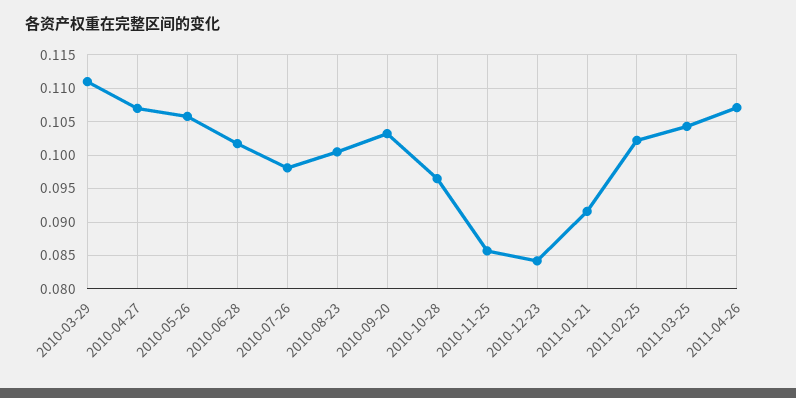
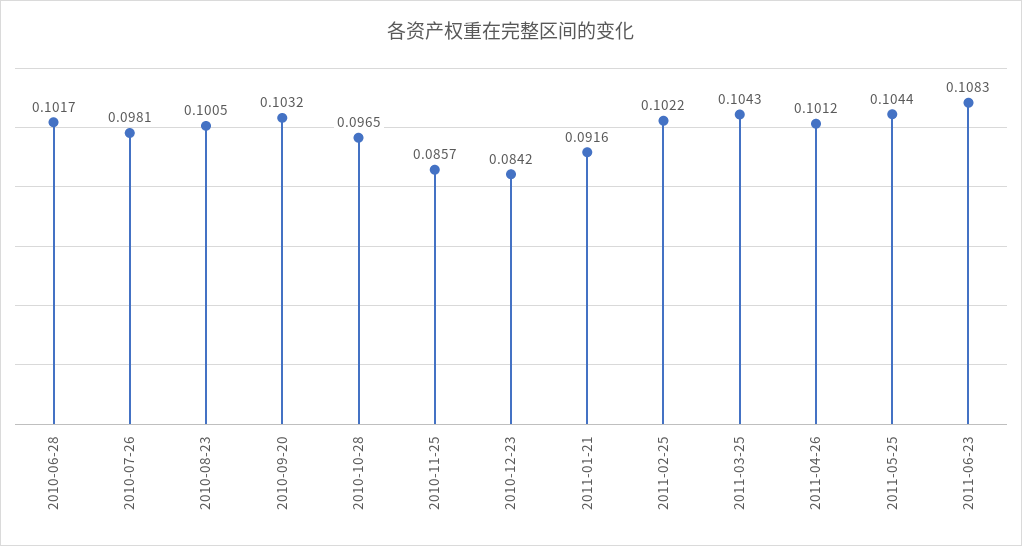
2010-03-29: 0.111 -> none
2010-04-27: 0.107 -> none
2010-05-26: 0.106 -> none
2011-04-26: 0.107 -> 0.1012
2011-05-25: none -> 0.1044
2011-06-23: none -> 0.1083

